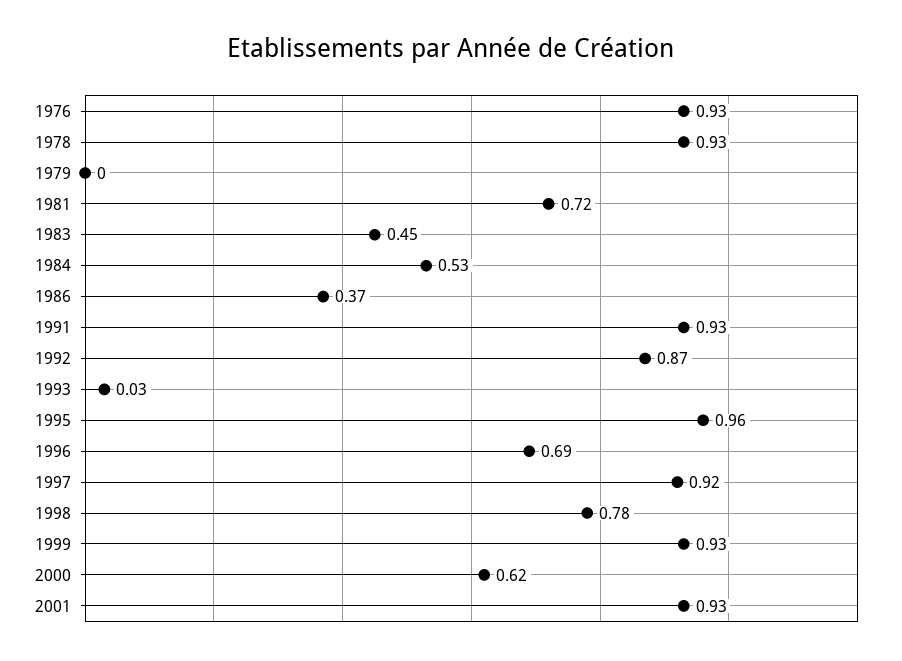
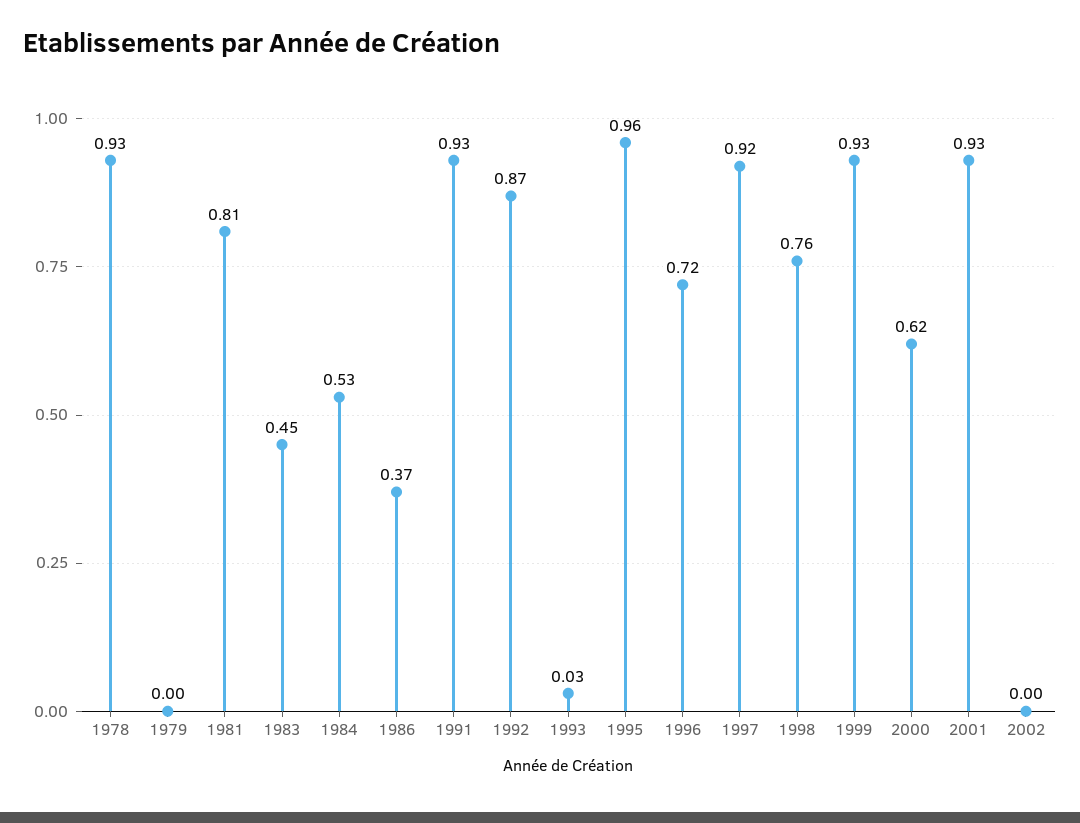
1976: 0.93 -> none
1981: 0.72 -> 0.81
1996: 0.69 -> 0.72
1998: 0.78 -> 0.76
2002: none -> 0

